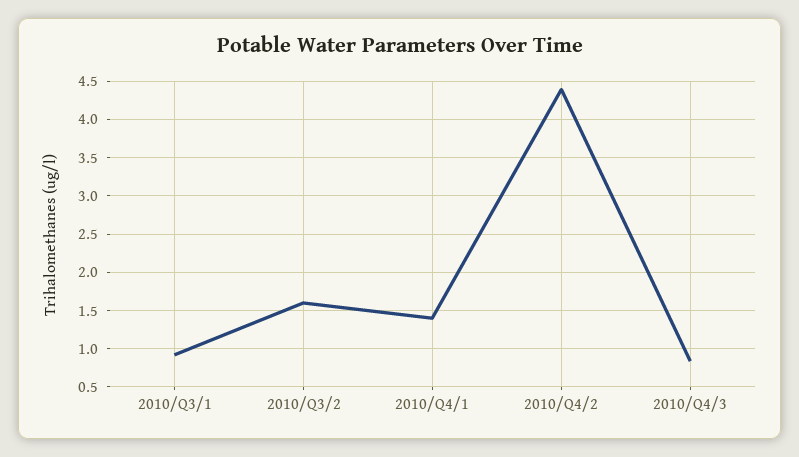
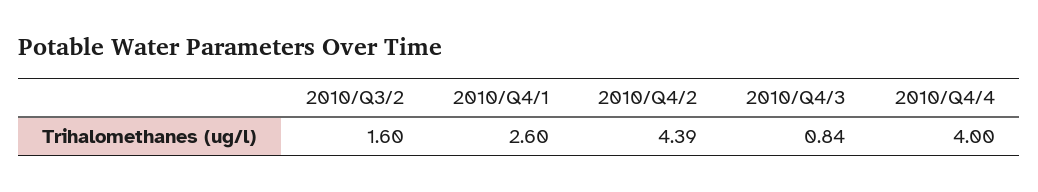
2010/Q3/1: 0.9 -> none
2010/Q4/1: 1.4 -> 2.6
2010/Q4/4: none -> 4

